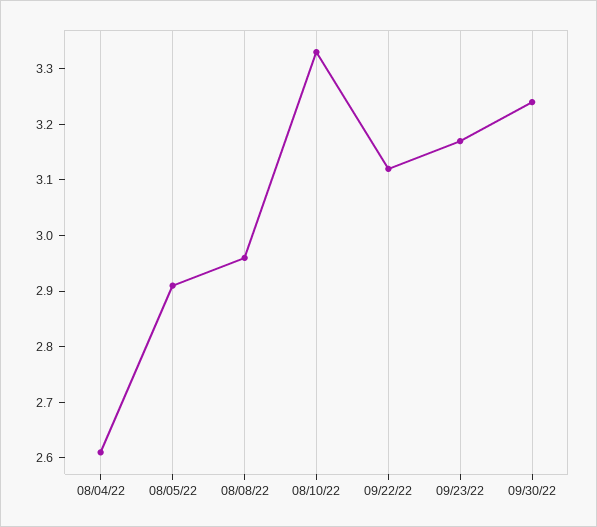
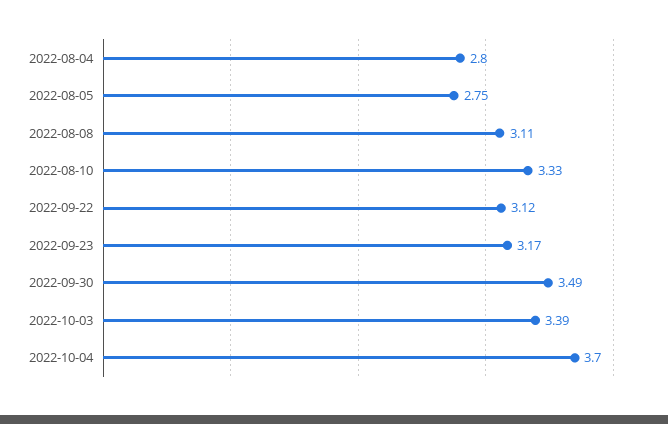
08/04/22: 2.6 -> 2.8
08/05/22: 2.9 -> 2.75
08/08/22: 2.95 -> 3.11
09/30/22: 3.25 -> 3.49
2022-10-03: none -> 3.39
2022-10-04: none -> 3.7

